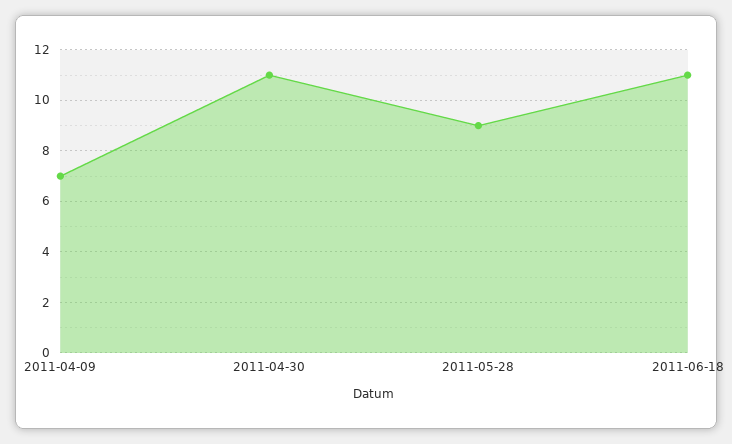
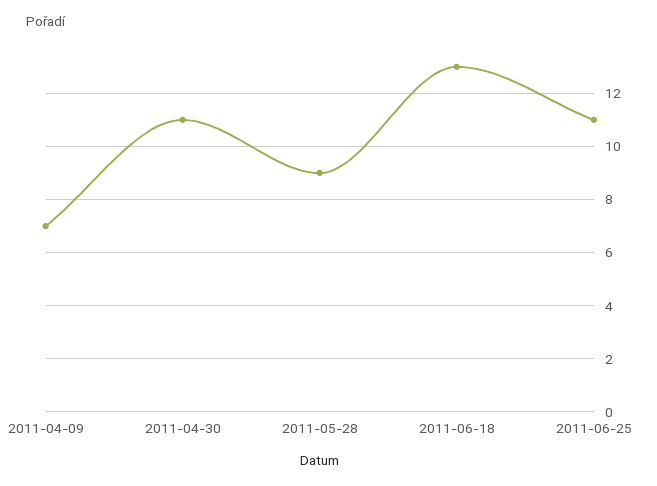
2011-06-18: 11 -> 13
2011-06-25: none -> 11

